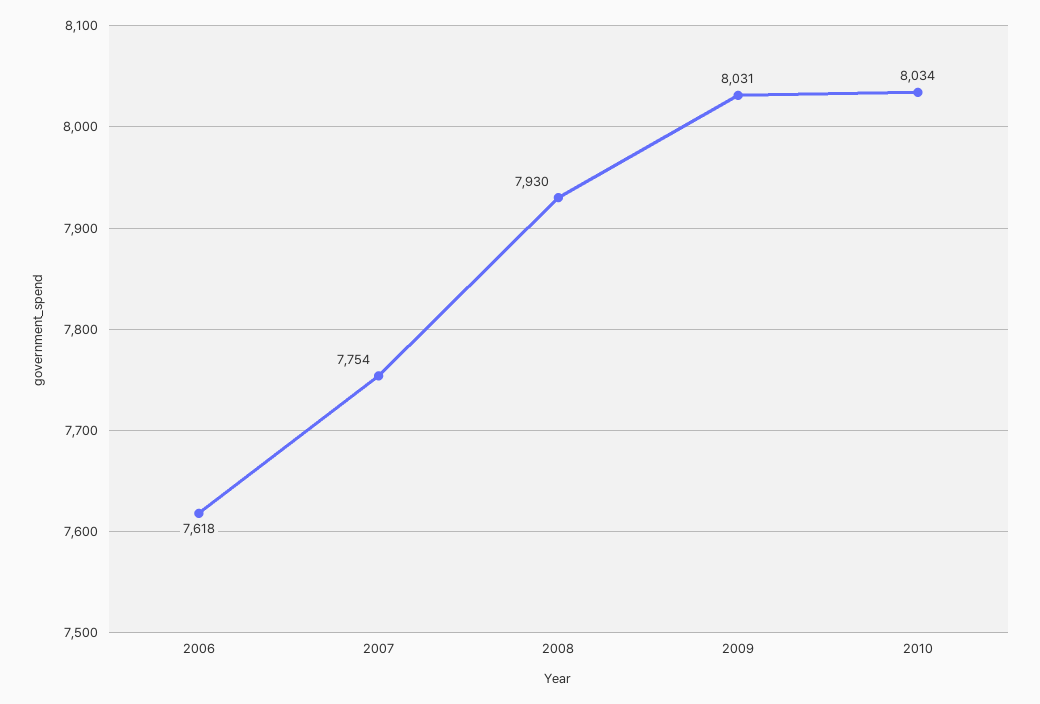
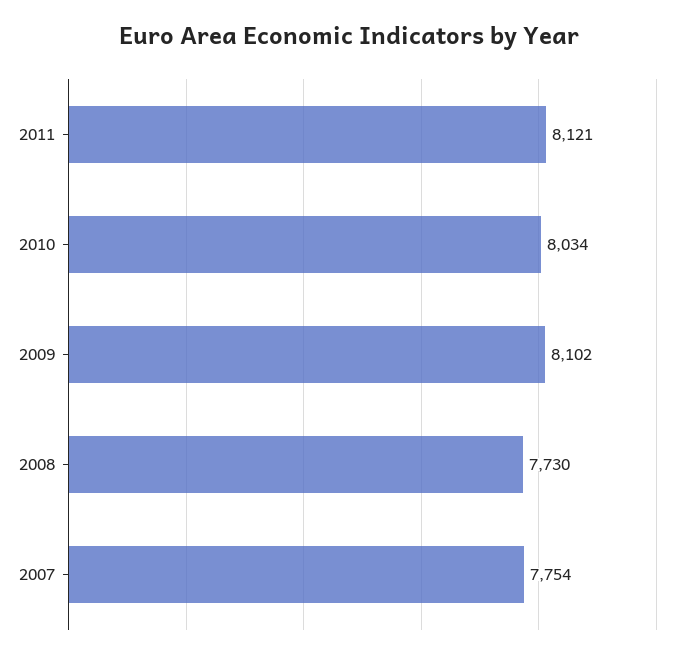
2006: 7618 -> none
2008: 7930 -> 7730
2009: 8031 -> 8102
2011: none -> 8121

